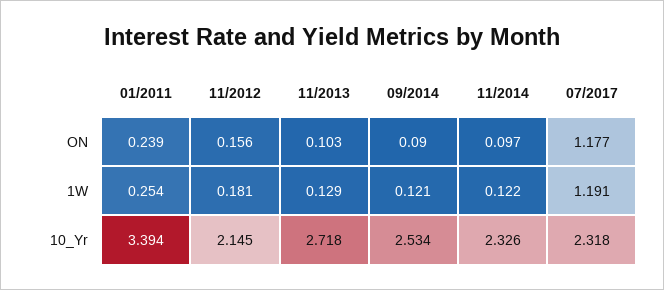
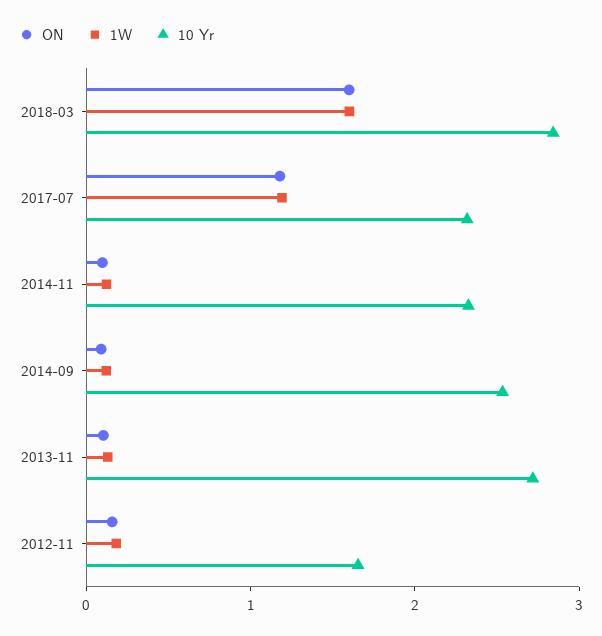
ON, 01/2011: 0.239 -> none
1W, 01/2011: 0.254 -> none
10_Yr, 01/2011: 3.394 -> none
10_Yr, 11/2012: 2.145 -> 1.6
ON, 2018-03: none -> 1.6
1W, 2018-03: none -> 1.6
10_Yr, 2018-03: none -> 2.8

